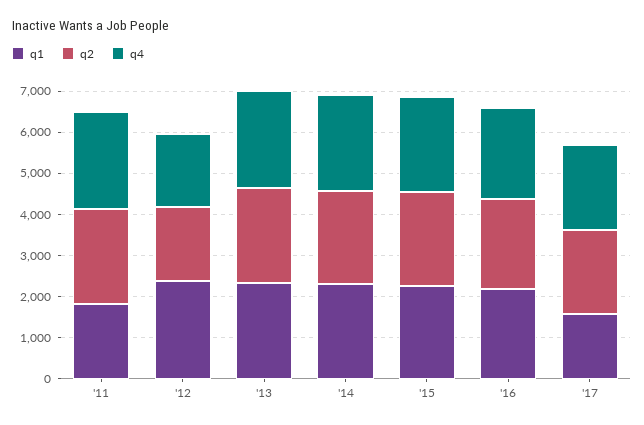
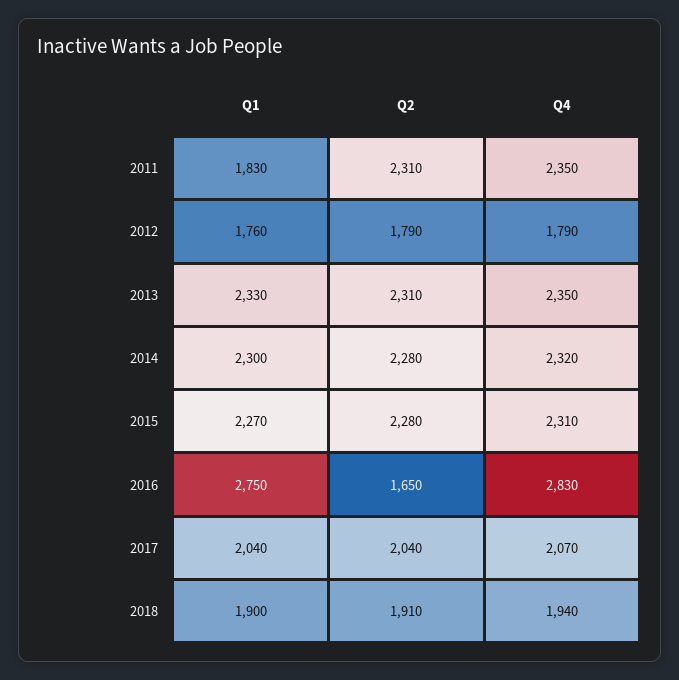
q1, '12: 2400 -> 1760
q1, '16: 2200 -> 2750
q2, '16: 2200 -> 1650
q4, '16: 2200 -> 2830
q1, '17: 1600 -> 2040
q1, 2018: none -> 1900
q2, 2018: none -> 1910
q4, 2018: none -> 1940

